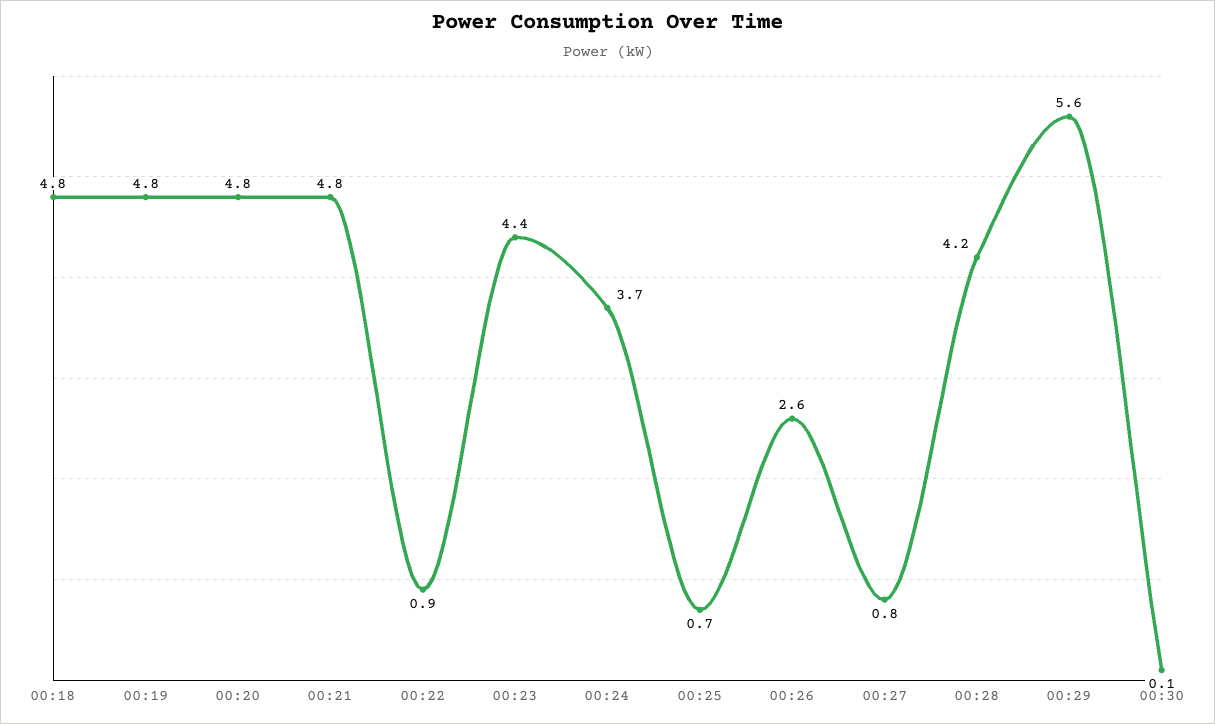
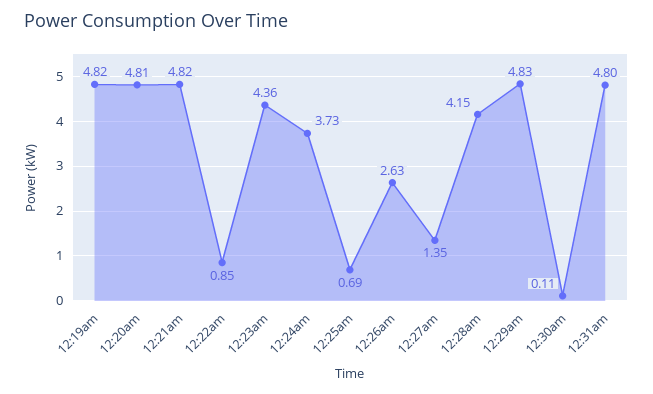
00:18: 4.8 -> none
00:27: 0.8 -> 1.35
00:29: 5.6 -> 4.83
12:31am: none -> 4.8

